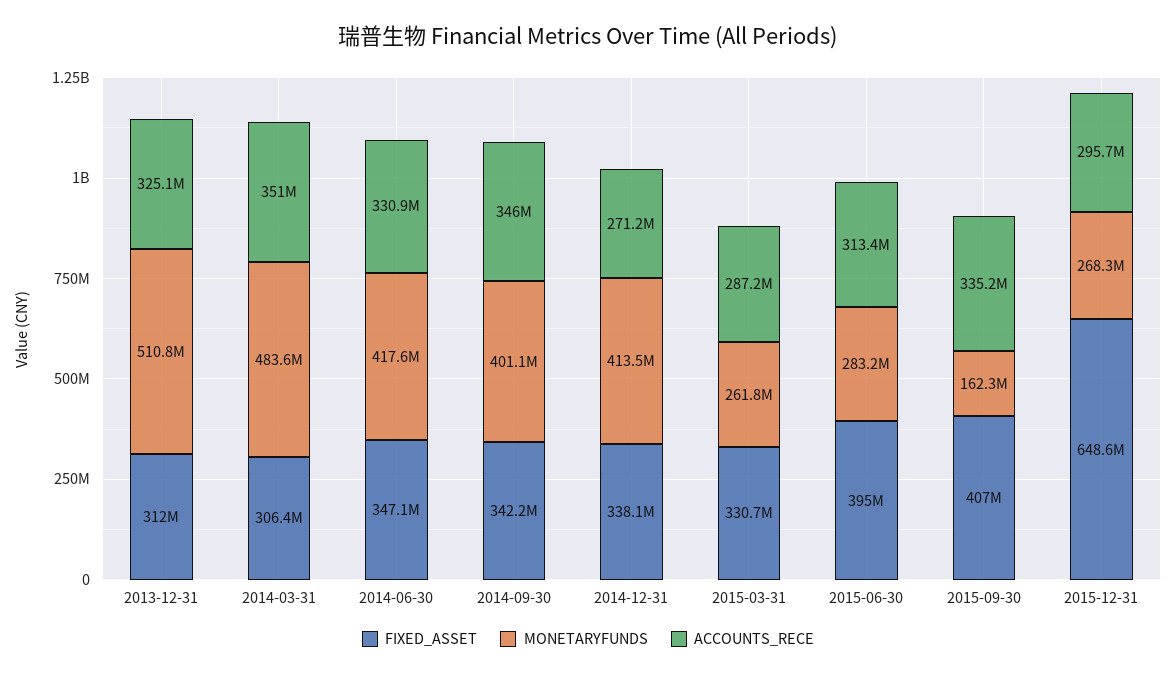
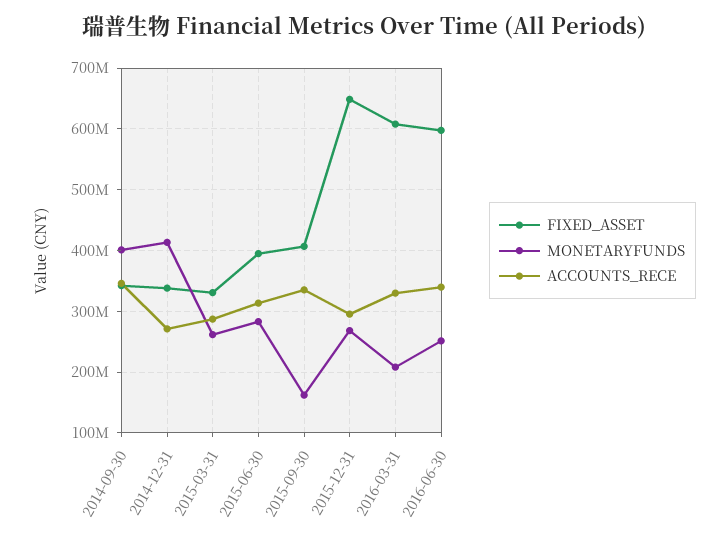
FIXED_ASSET, 2013-12-31: 312000000 -> none
MONETARYFUNDS, 2013-12-31: 510800000 -> none
ACCOUNTS_RECE, 2013-12-31: 325100000 -> none
FIXED_ASSET, 2014-03-31: 306400000 -> none
MONETARYFUNDS, 2014-03-31: 483600000 -> none
ACCOUNTS_RECE, 2014-03-31: 351000000 -> none
FIXED_ASSET, 2014-06-30: 347100000 -> none
MONETARYFUNDS, 2014-06-30: 417600000 -> none
ACCOUNTS_RECE, 2014-06-30: 330900000 -> none
FIXED_ASSET, 2016-03-31: none -> 610000000
MONETARYFUNDS, 2016-03-31: none -> 210000000
ACCOUNTS_RECE, 2016-03-31: none -> 330000000
FIXED_ASSET, 2016-06-30: none -> 600000000
MONETARYFUNDS, 2016-06-30: none -> 250000000
ACCOUNTS_RECE, 2016-06-30: none -> 340000000

